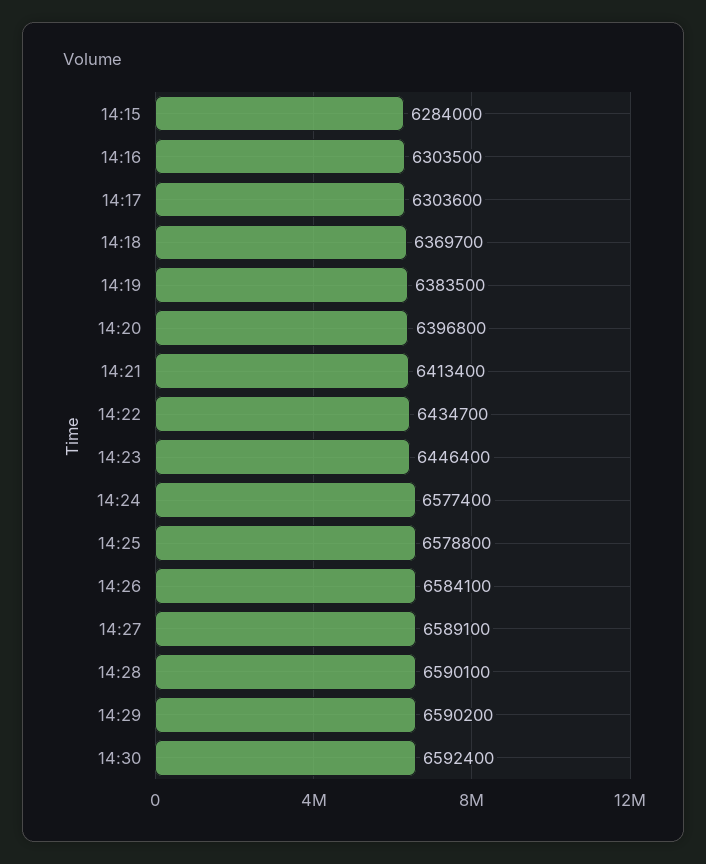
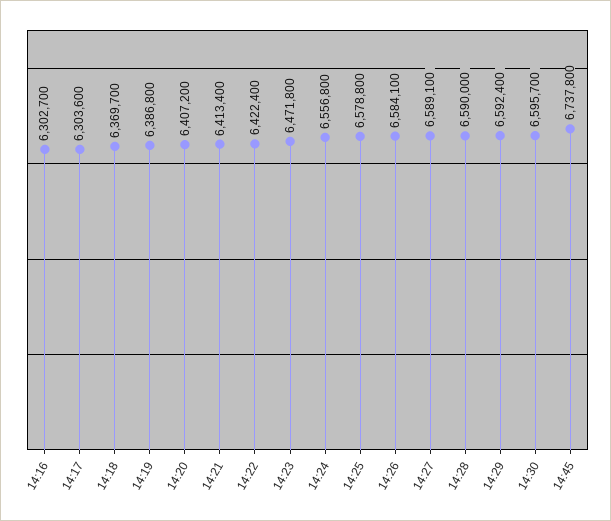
14:15: 6284000 -> none
14:16: 6303500 -> 6302700
14:19: 6383500 -> 6386800
14:20: 6396800 -> 6407200
14:22: 6434700 -> 6422400
14:23: 6446400 -> 6471800
14:24: 6577400 -> 6556800
14:28: 6590100 -> 6590000
14:29: 6590200 -> 6592400
14:30: 6592400 -> 6595700
14:45: none -> 6737800

